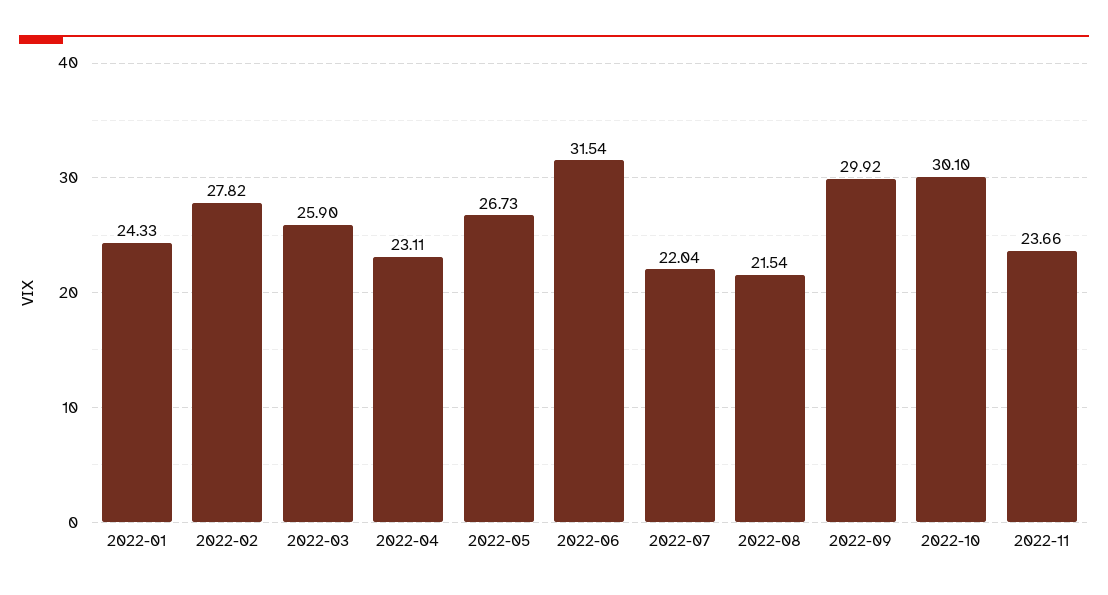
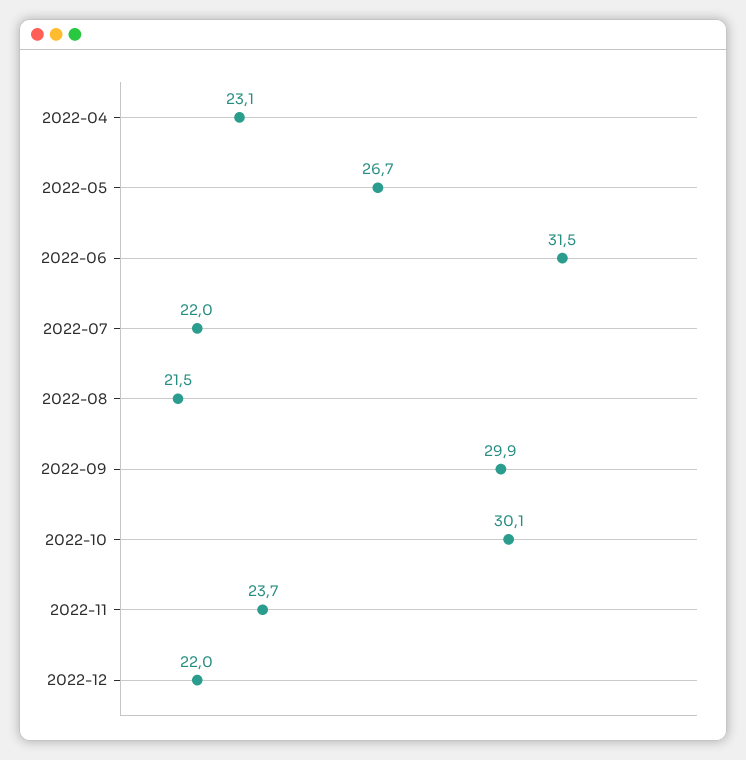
2022-01: 24.33 -> none
2022-02: 27.82 -> none
2022-03: 25.9 -> none
2022-12: none -> 22

